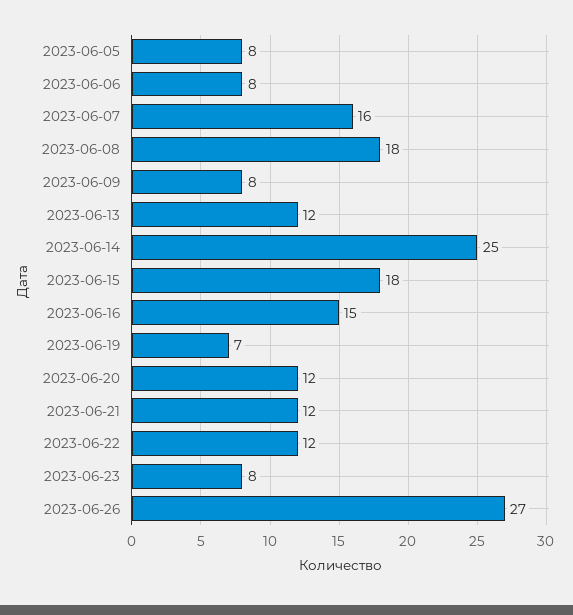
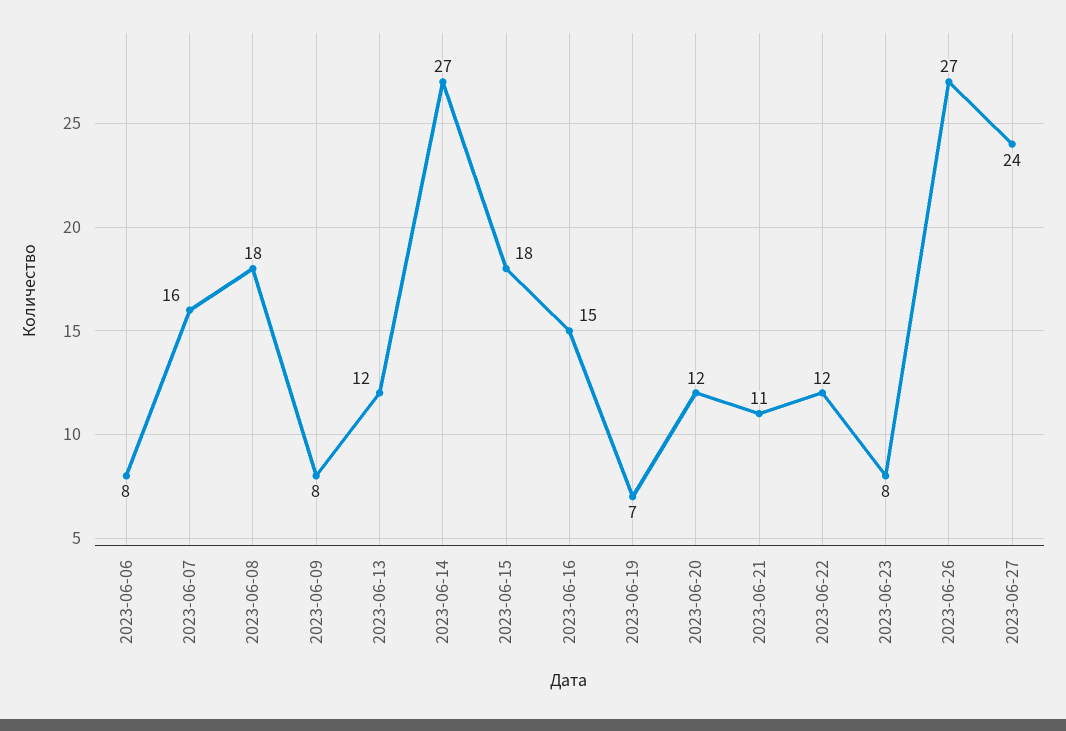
2023-06-05: 8 -> none
2023-06-14: 25 -> 27
2023-06-21: 12 -> 11
2023-06-27: none -> 24

